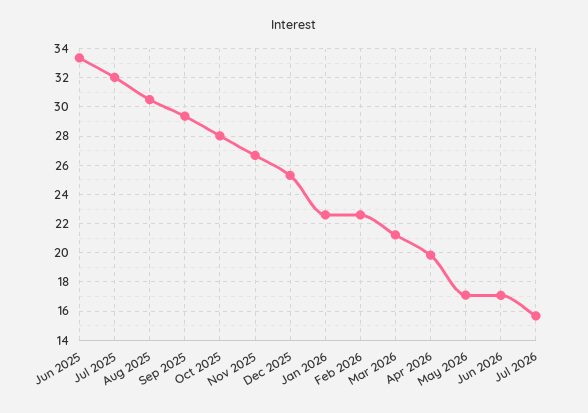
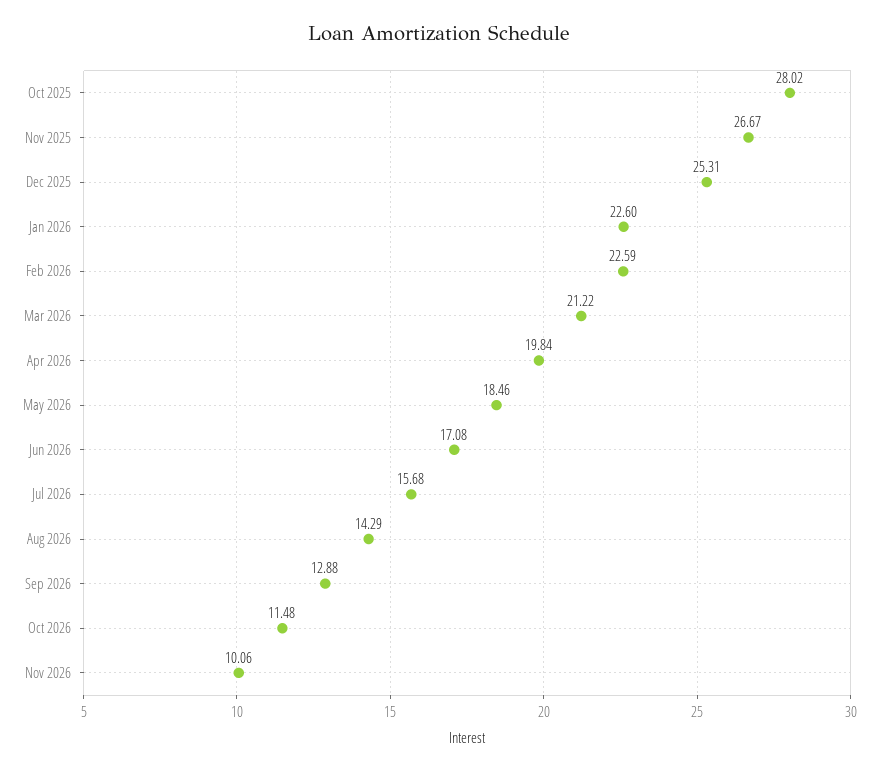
Jun 2025: 33.5 -> none
Jul 2025: 32 -> none
Aug 2025: 30.5 -> none
Sep 2025: 29.5 -> none
May 2026: 17 -> 18.46
Aug 2026: none -> 14.29
Sep 2026: none -> 12.88
Oct 2026: none -> 11.48
Nov 2026: none -> 10.06

